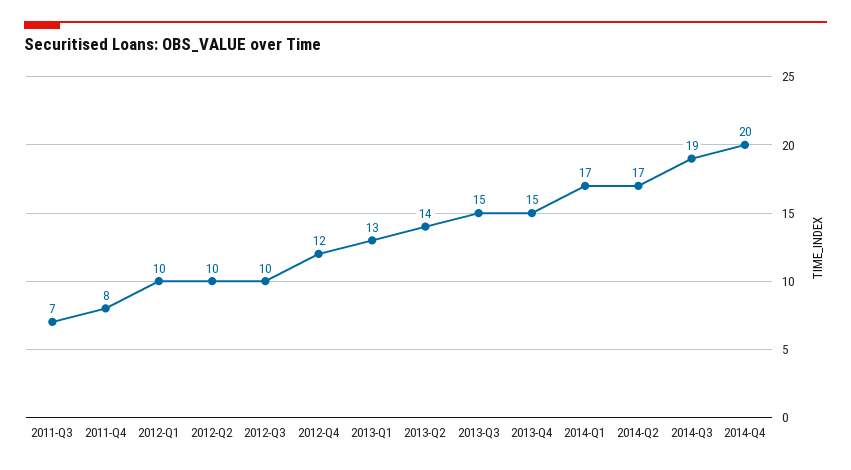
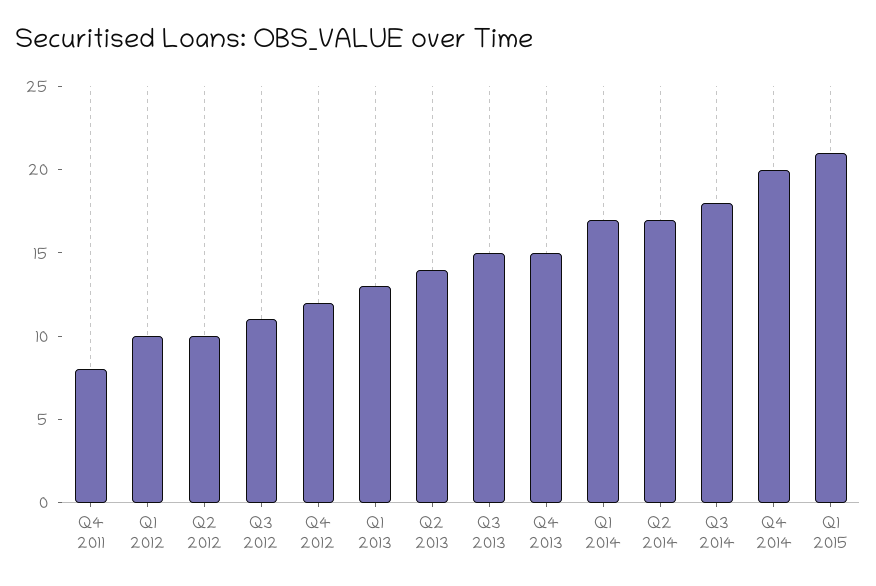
2011-Q3: 7 -> none
2012-Q3: 10 -> 11
2014-Q3: 19 -> 18
Q1 2015: none -> 21

